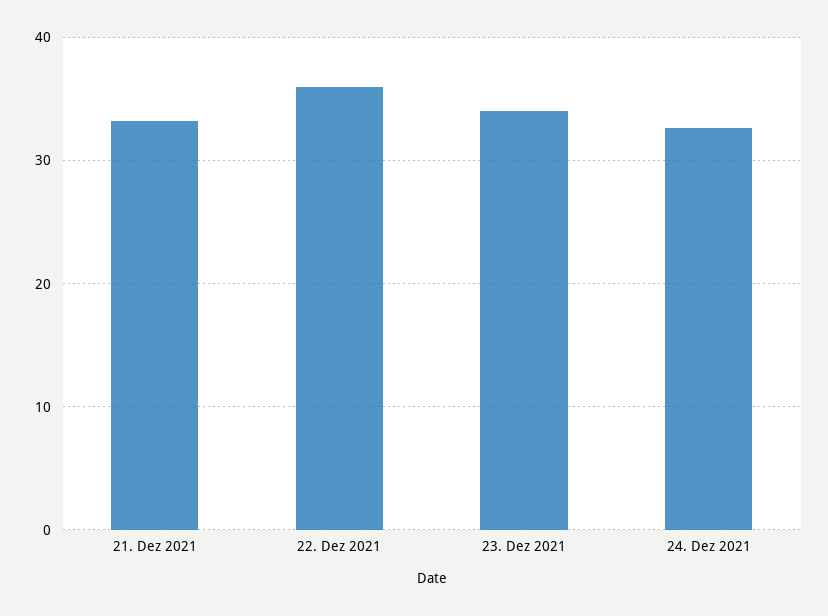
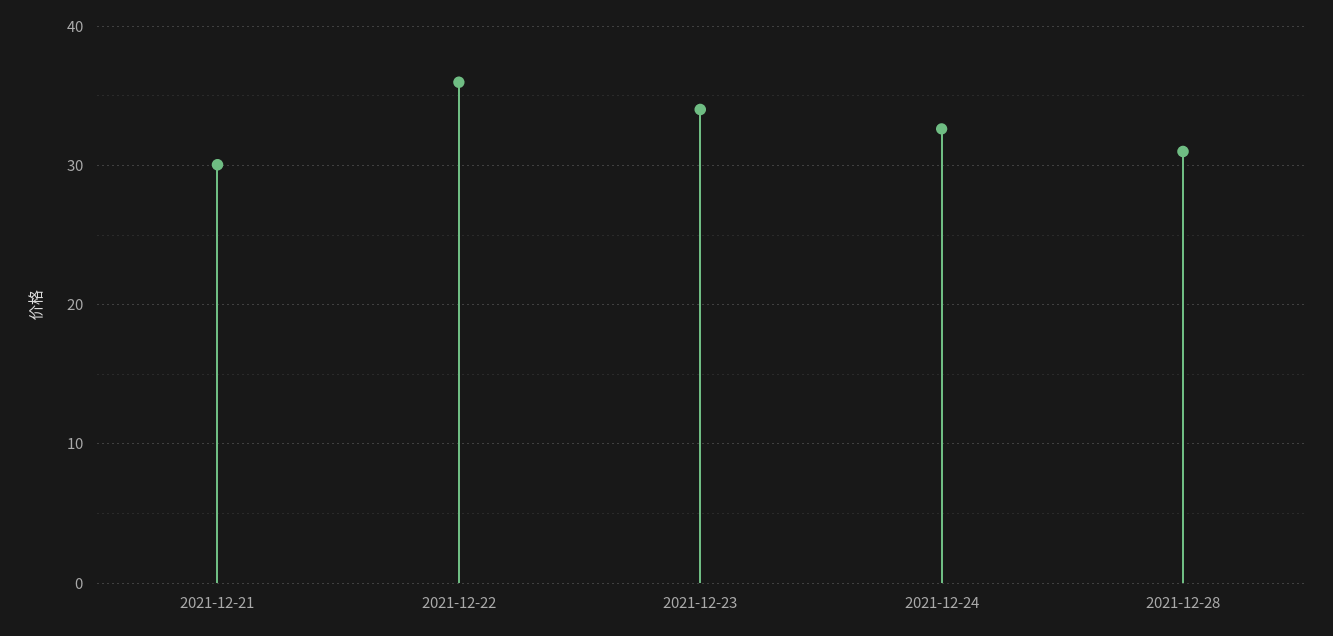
21. Dez 2021: 33 -> 30
2021-12-28: none -> 31

